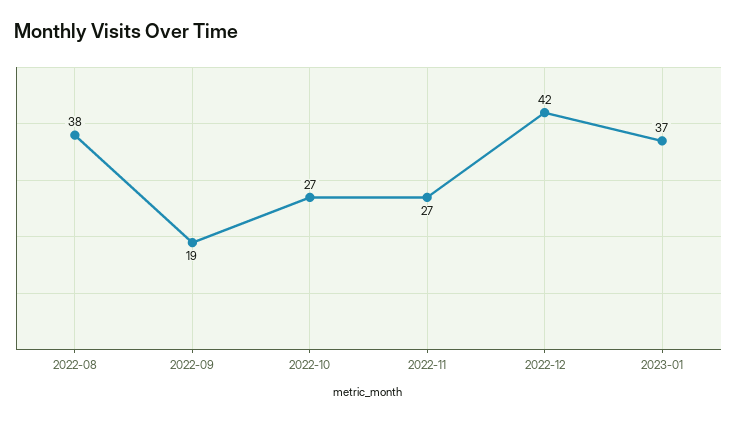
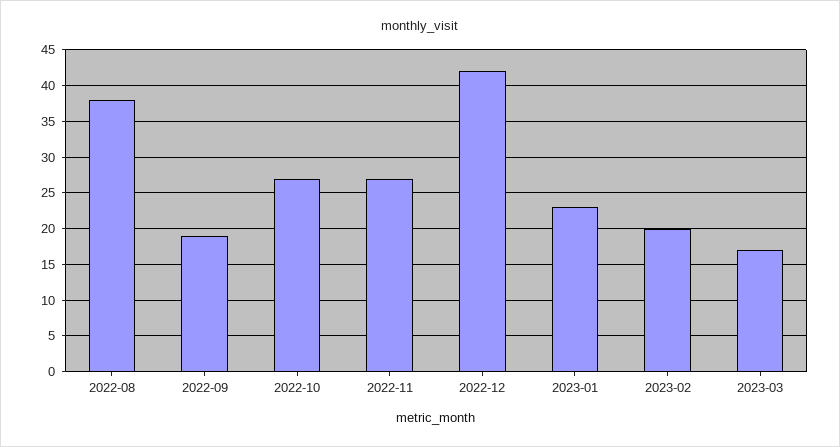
2023-01: 37 -> 23
2023-02: none -> 20
2023-03: none -> 17

